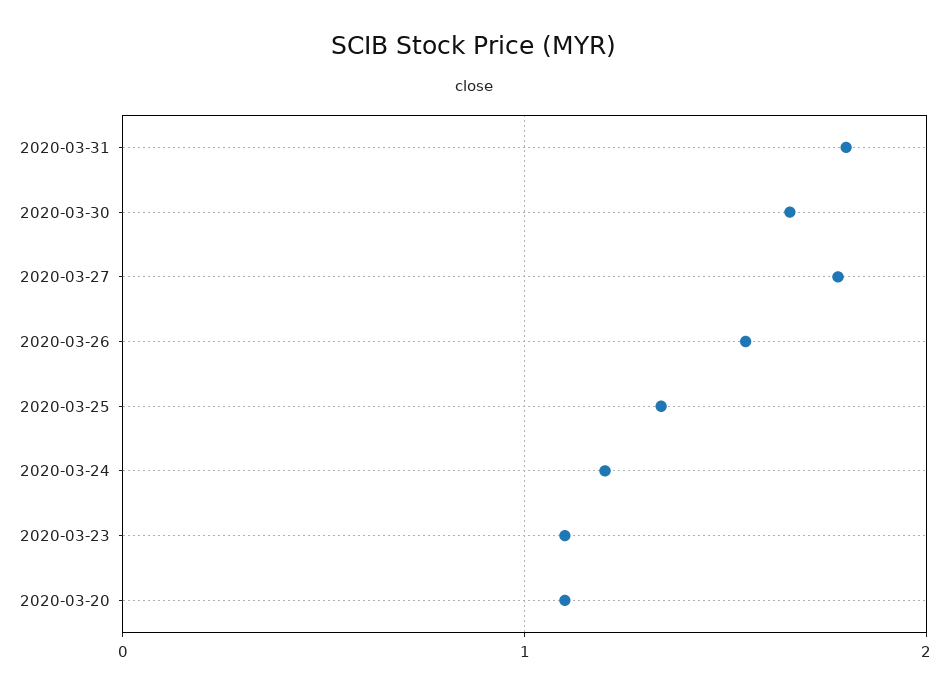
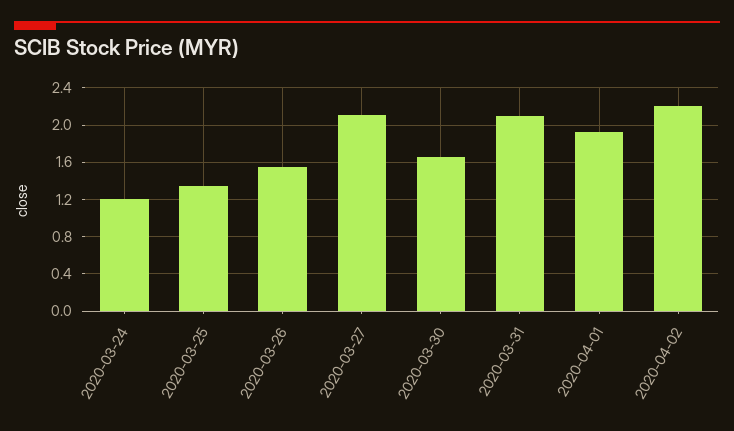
2020-03-31: 1.8 -> 2.1
2020-03-27: 1.8 -> 2.1
2020-03-23: 1.1 -> none
2020-03-20: 1.1 -> none
2020-04-01: none -> 1.9
2020-04-02: none -> 2.2

